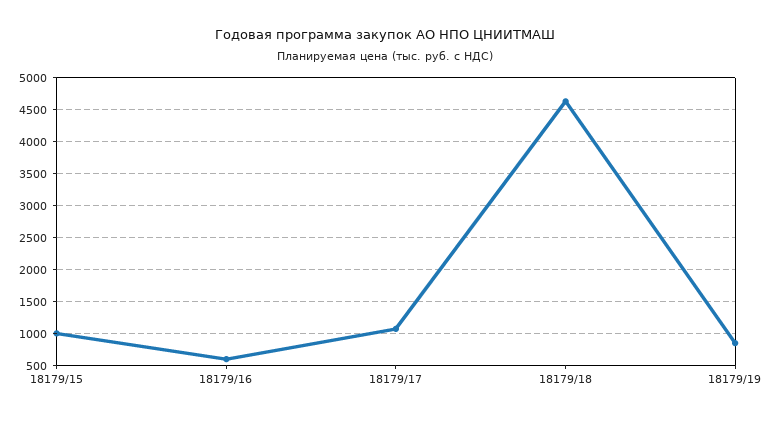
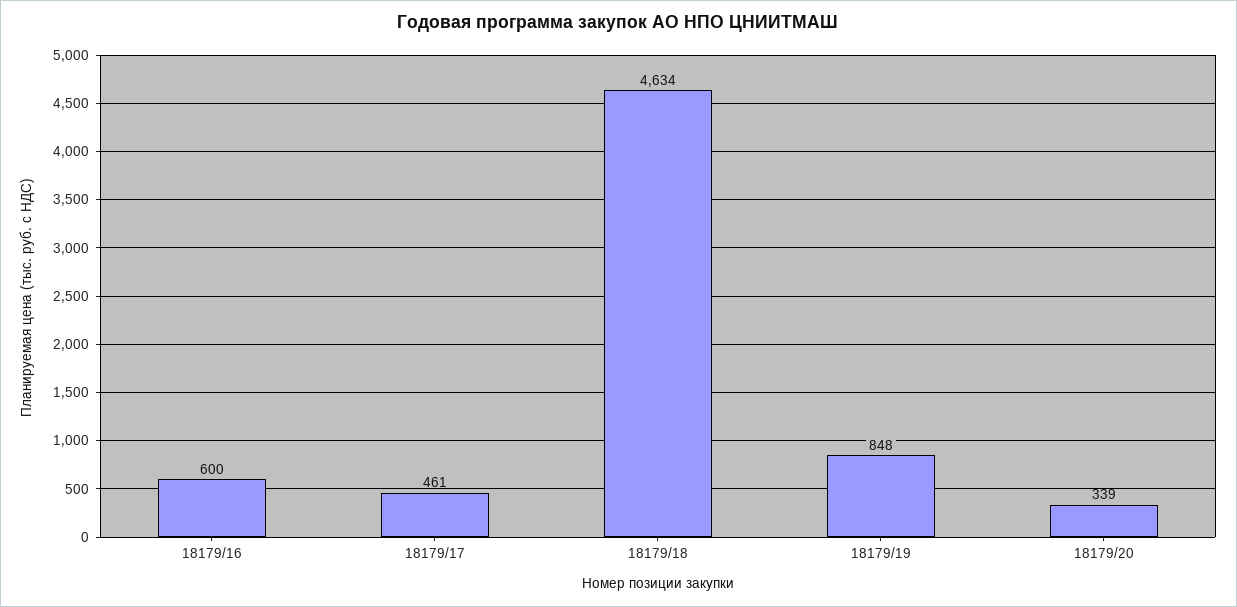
18179/15: 1000 -> none
18179/17: 1100 -> 461
18179/20: none -> 339

